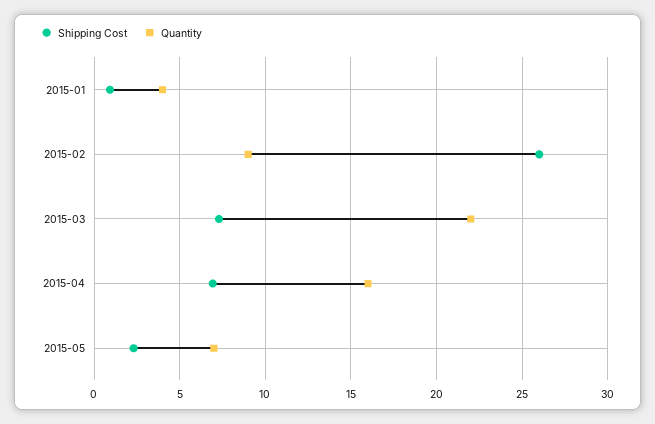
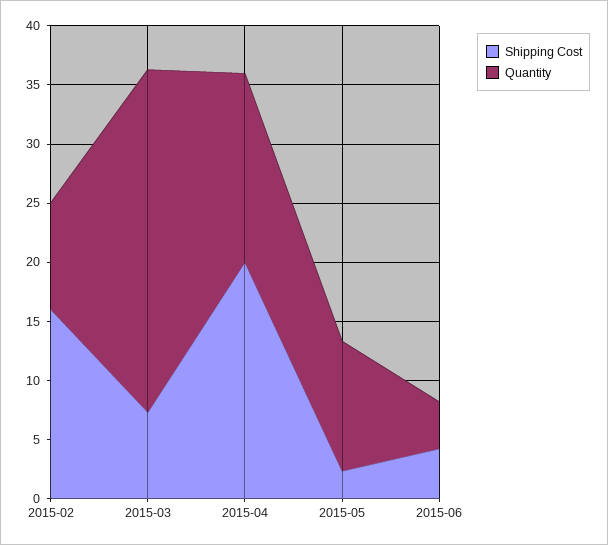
Shipping Cost, 2015-01: 1 -> none
Quantity, 2015-01: 4 -> none
Shipping Cost, 2015-02: 26 -> 16
Quantity, 2015-03: 22 -> 29
Shipping Cost, 2015-04: 7 -> 20
Quantity, 2015-05: 7 -> 11
Shipping Cost, 2015-06: none -> 4
Quantity, 2015-06: none -> 4

